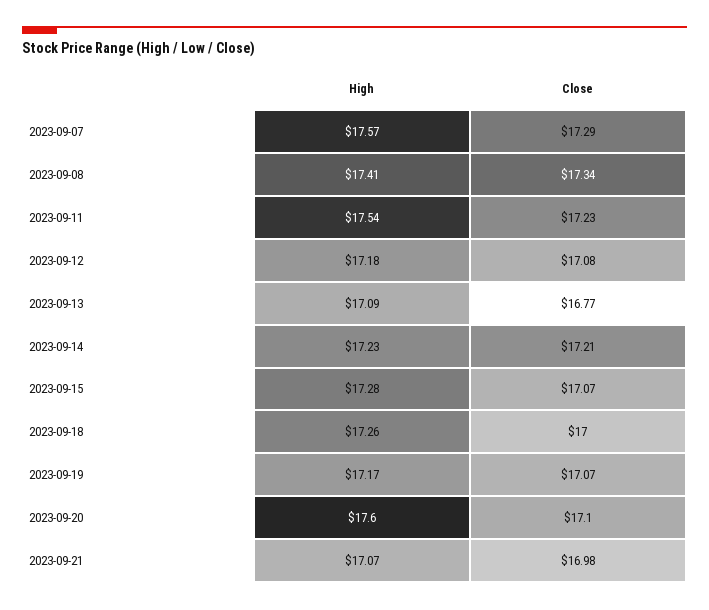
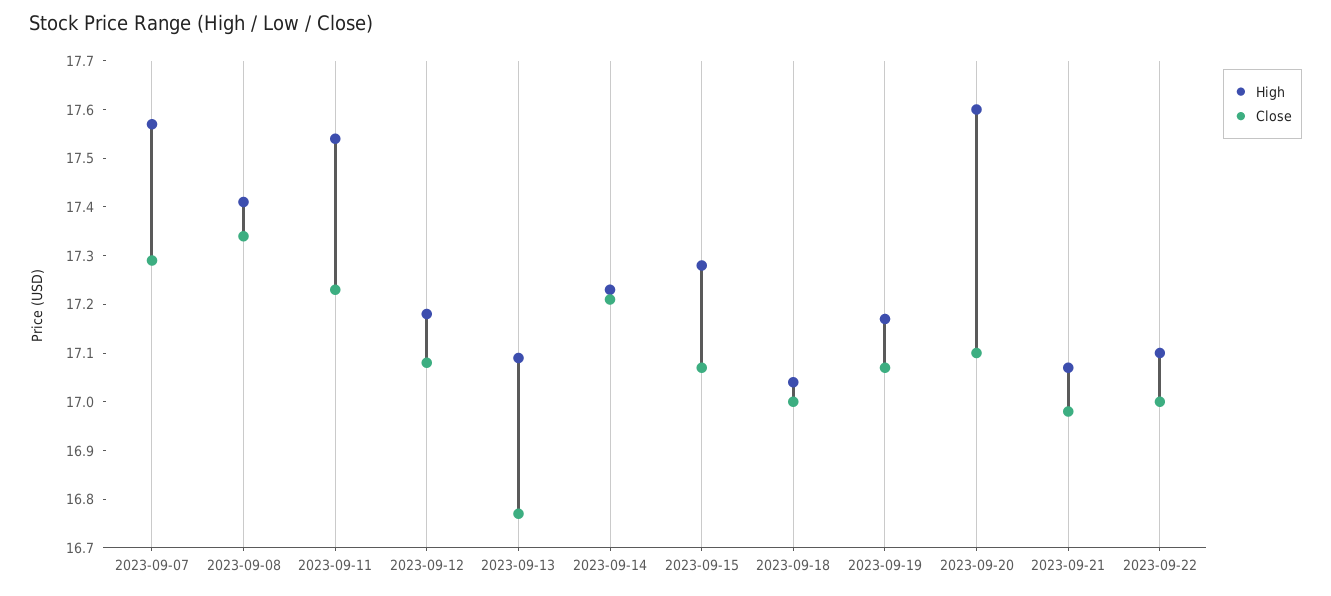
High, 2023-09-18: 17.26 -> 17.05
High, 2023-09-22: none -> 17.1
Close, 2023-09-22: none -> 17

